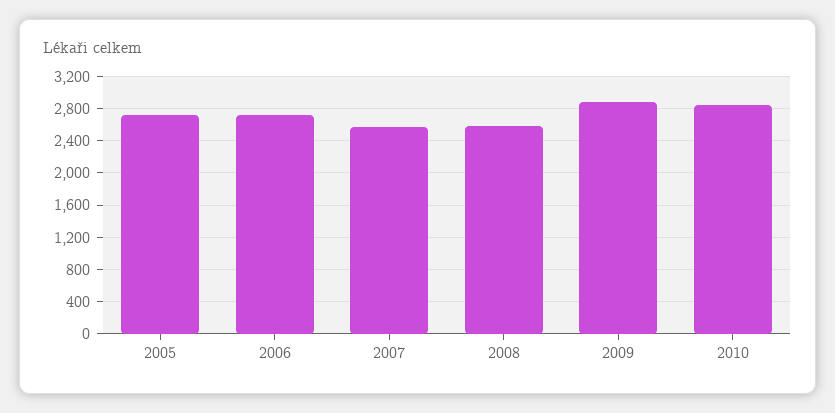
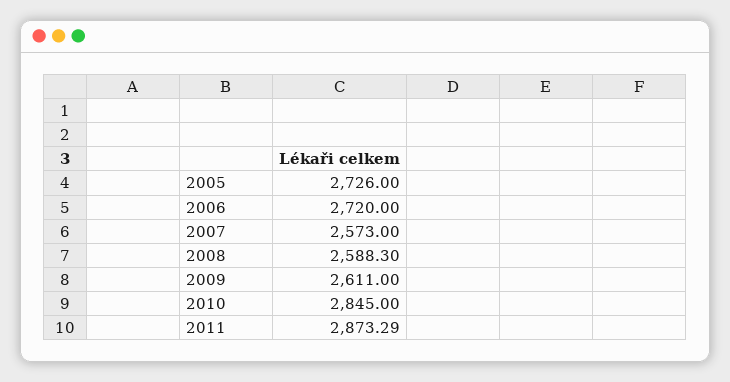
2009: 2900 -> 2611
2011: none -> 2873.29

